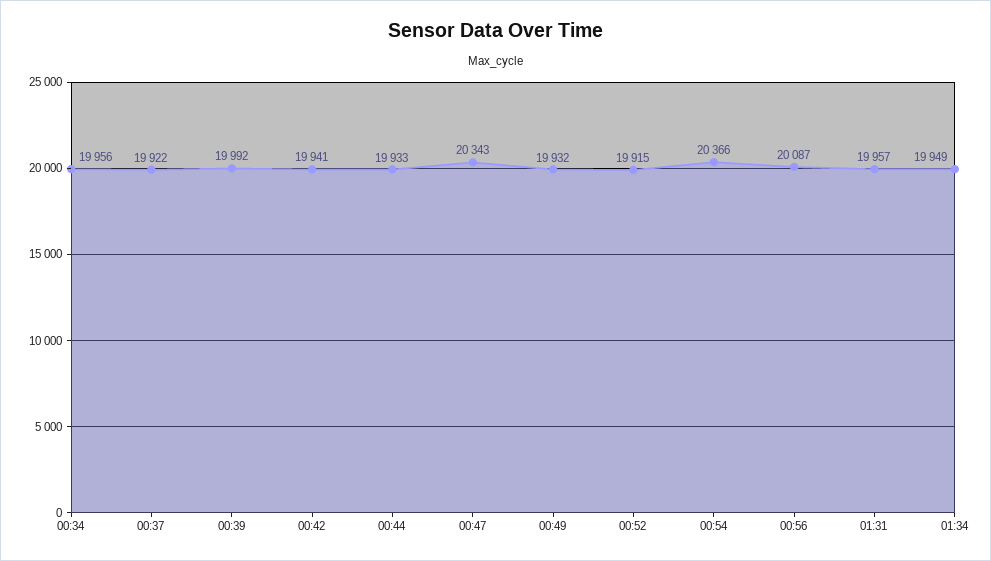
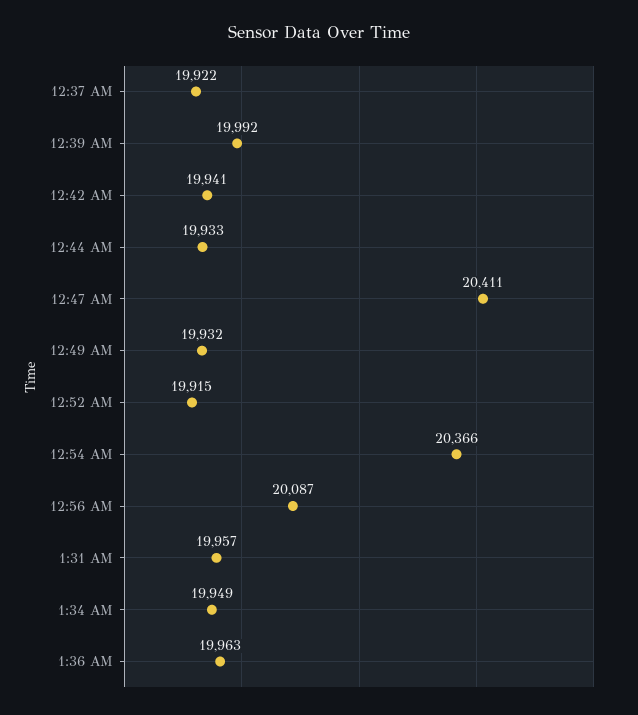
00:34: 19956 -> none
00:47: 20343 -> 20411
1:36 AM: none -> 19963

